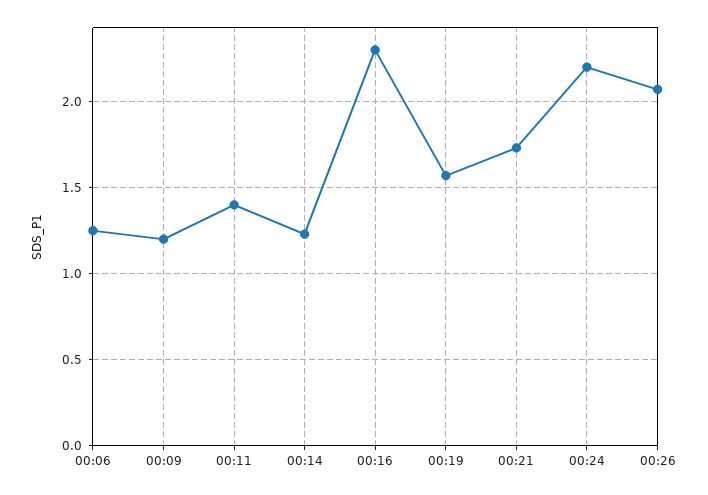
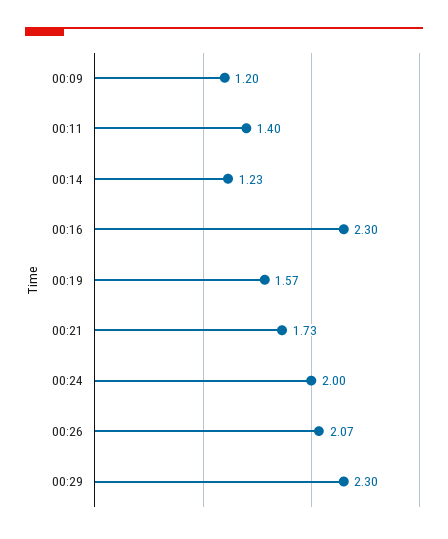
00:06: 1.25 -> none
00:24: 2.2 -> 2
00:29: none -> 2.3

